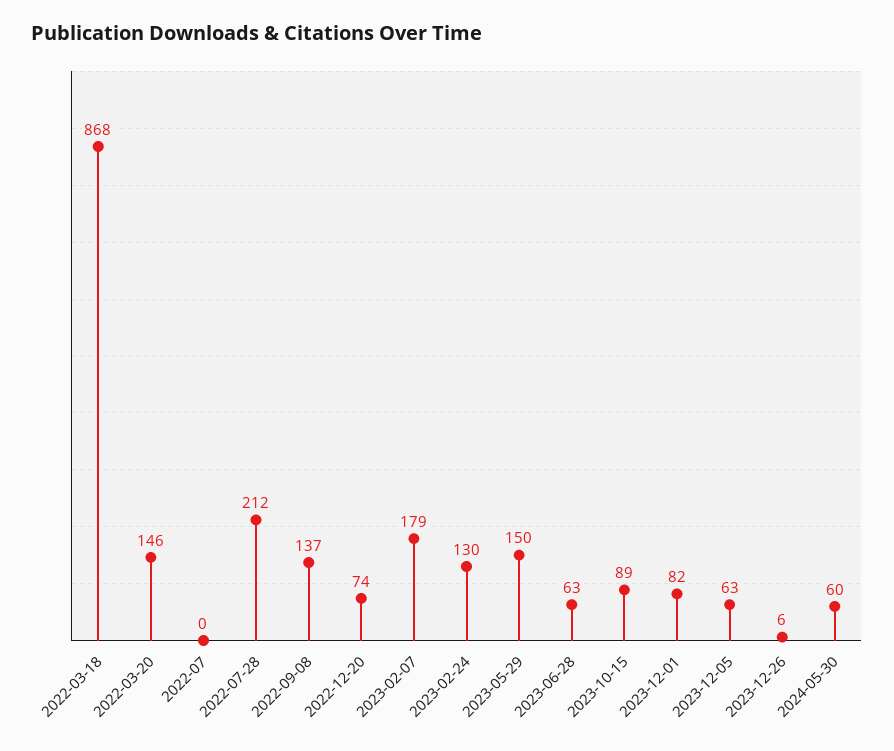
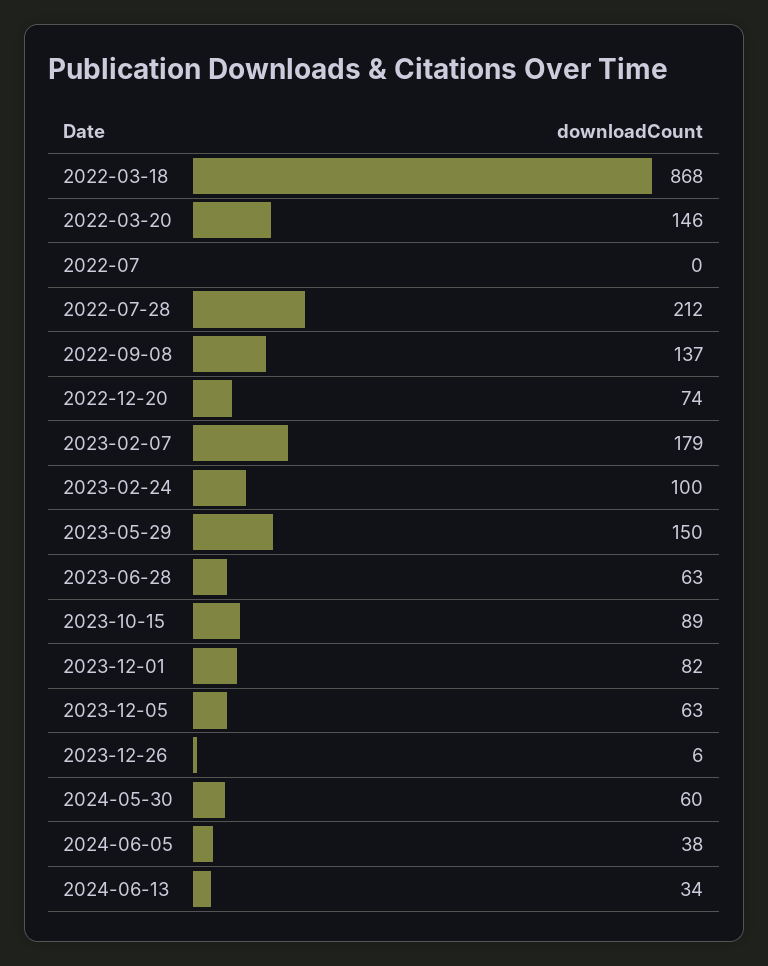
2023-02-24: 130 -> 100
2024-06-05: none -> 38
2024-06-13: none -> 34

